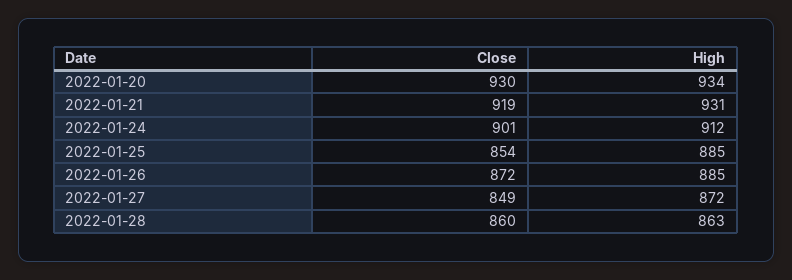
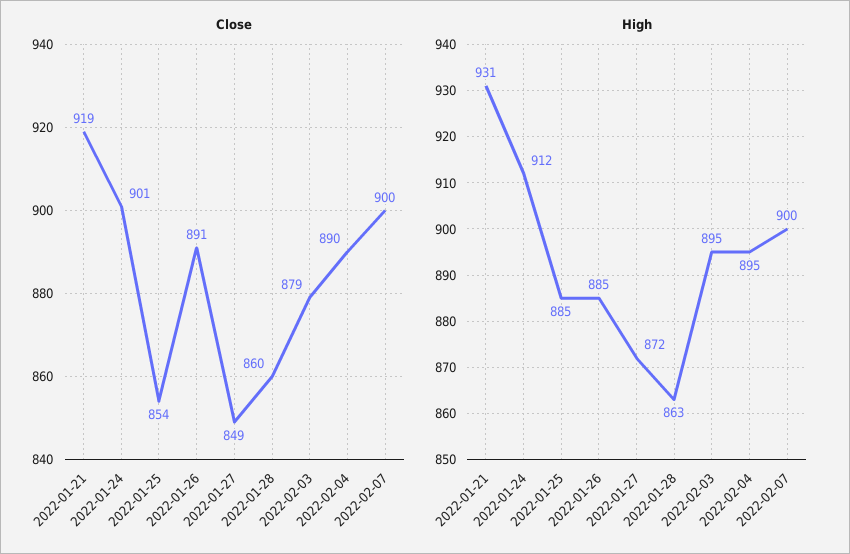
Close, 2022-01-20: 930 -> none
High, 2022-01-20: 934 -> none
Close, 2022-01-26: 872 -> 891
Close, 2022-02-03: none -> 879
Close, 2022-02-04: none -> 890
Close, 2022-02-07: none -> 900
High, 2022-02-03: none -> 895
High, 2022-02-04: none -> 895
High, 2022-02-07: none -> 900

